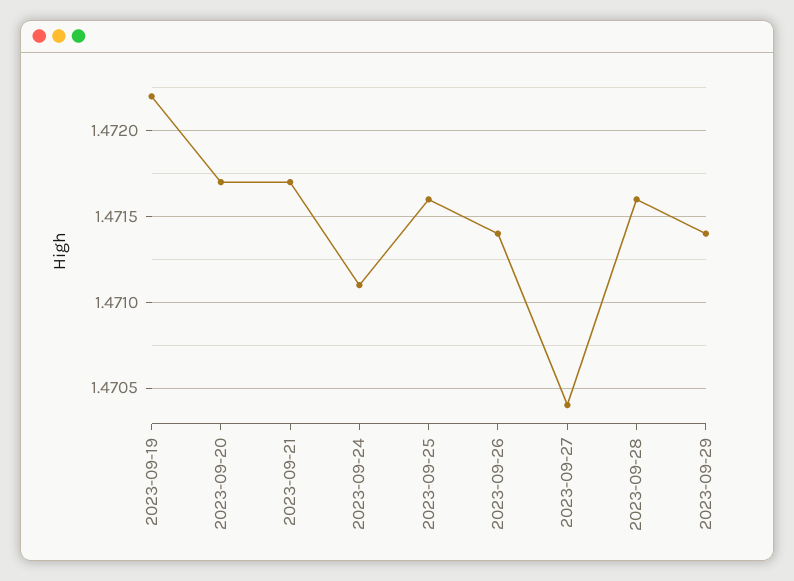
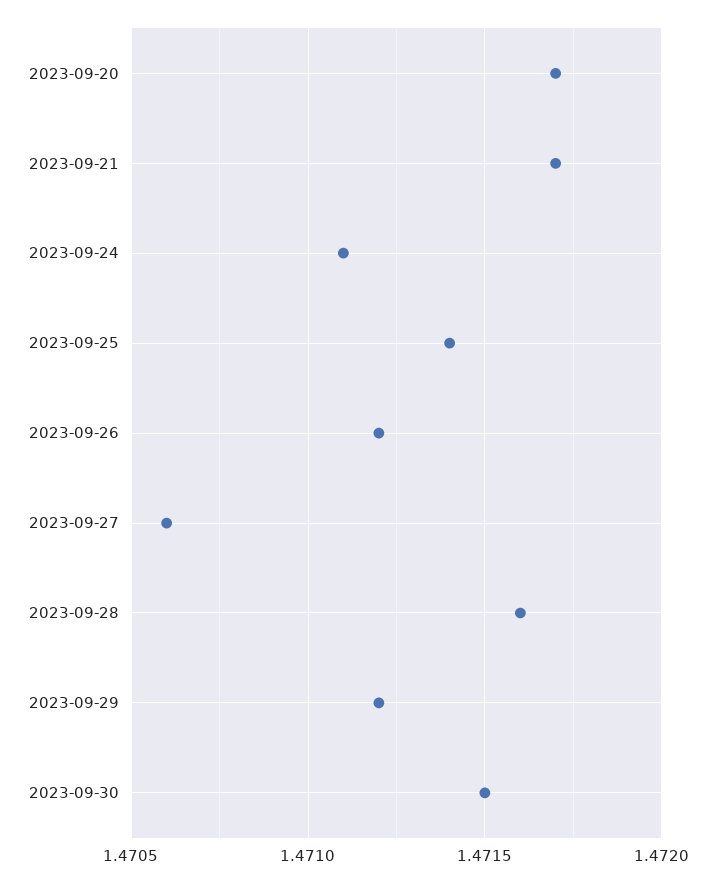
2023-09-19: 1.4722 -> none
2023-09-25: 1.4716 -> 1.4714
2023-09-26: 1.4714 -> 1.4712
2023-09-27: 1.4704 -> 1.4706
2023-09-29: 1.4714 -> 1.4712
2023-09-30: none -> 1.4715

